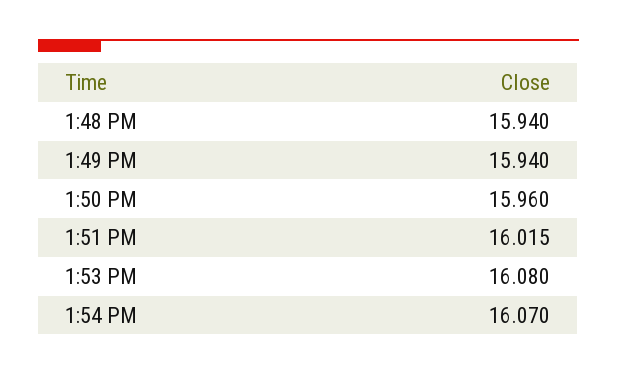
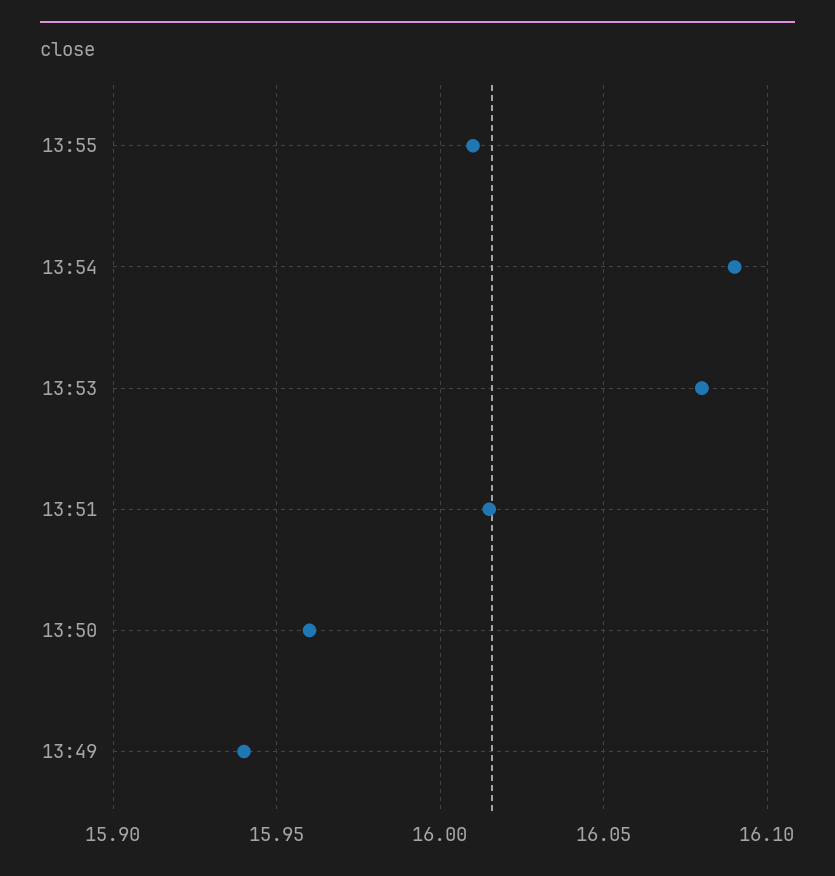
1:48 PM: 15.94 -> none
1:54 PM: 16.07 -> 16.09
13:55: none -> 16.01

